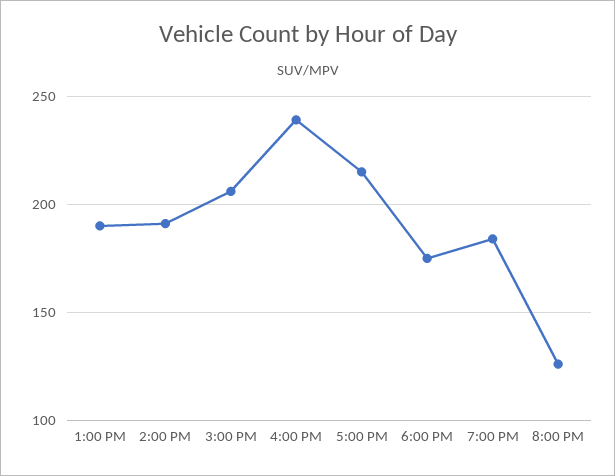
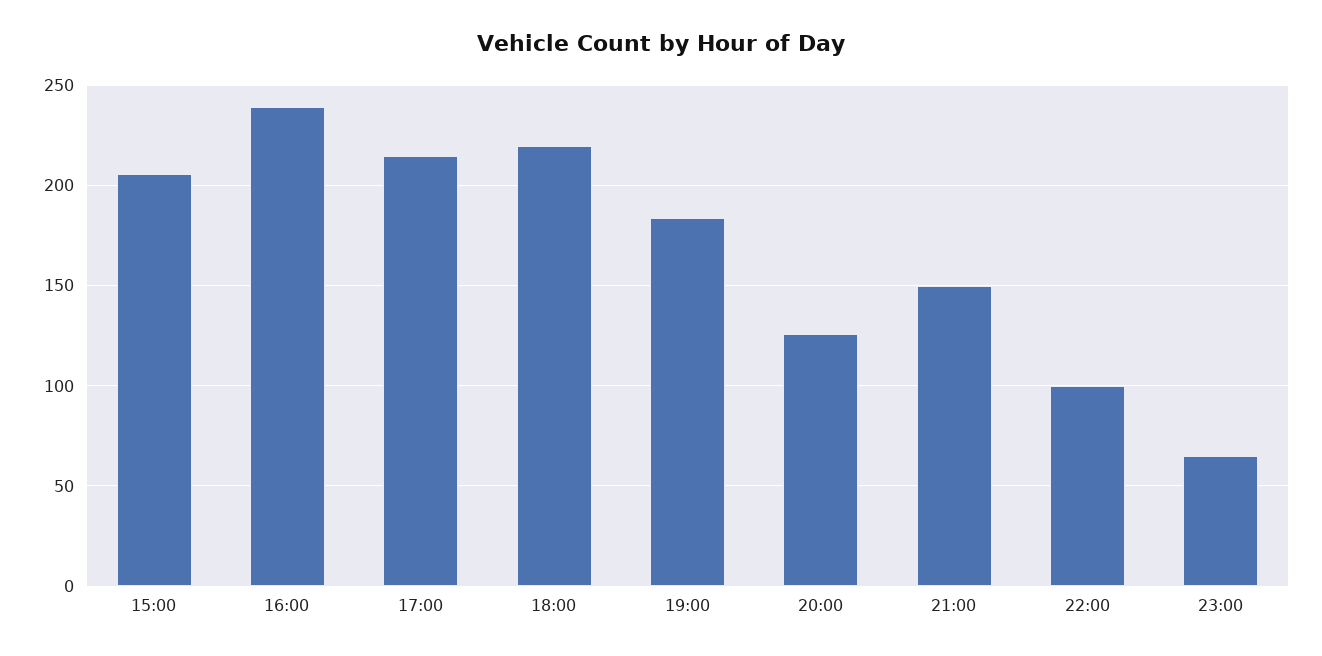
1:00 PM: 190 -> none
2:00 PM: 190 -> none
6:00 PM: 175 -> 220
21:00: none -> 150
22:00: none -> 100
23:00: none -> 65

